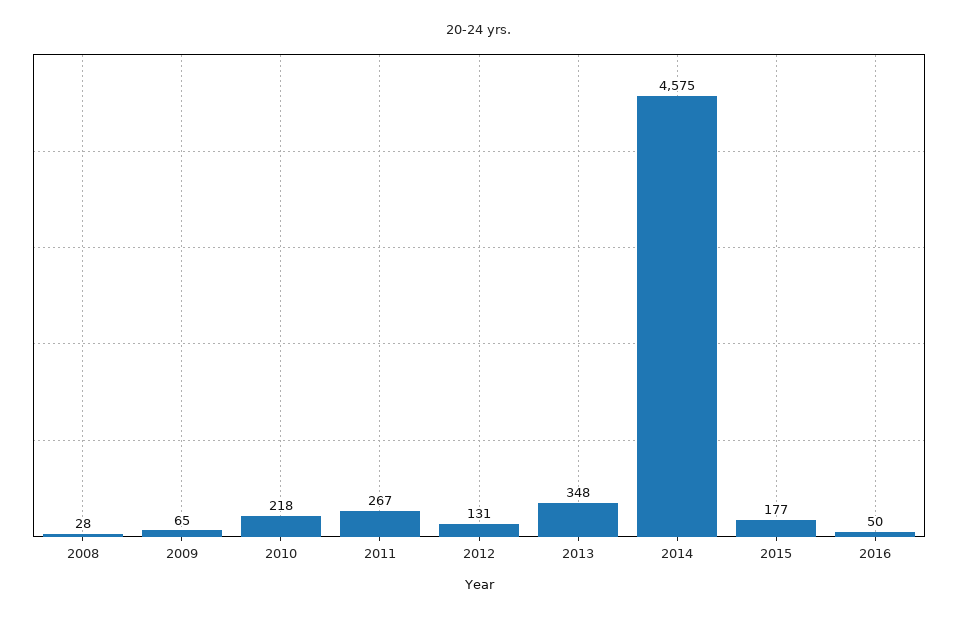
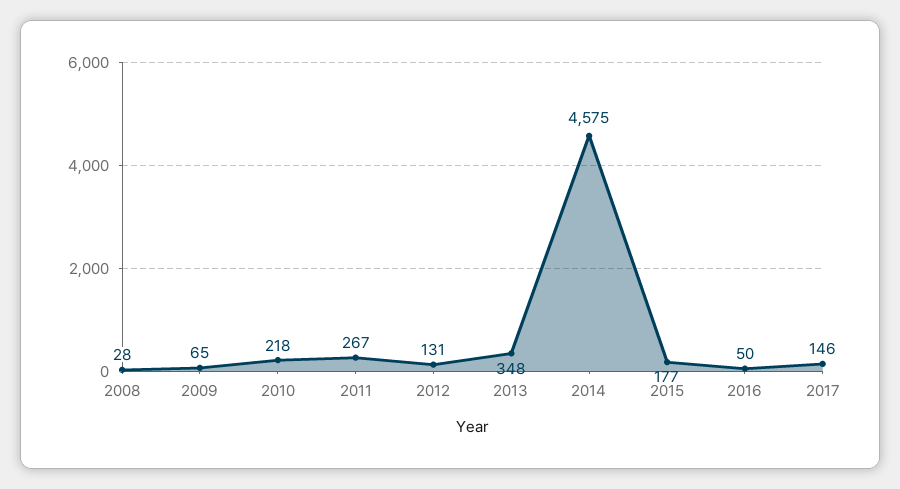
2017: none -> 146

